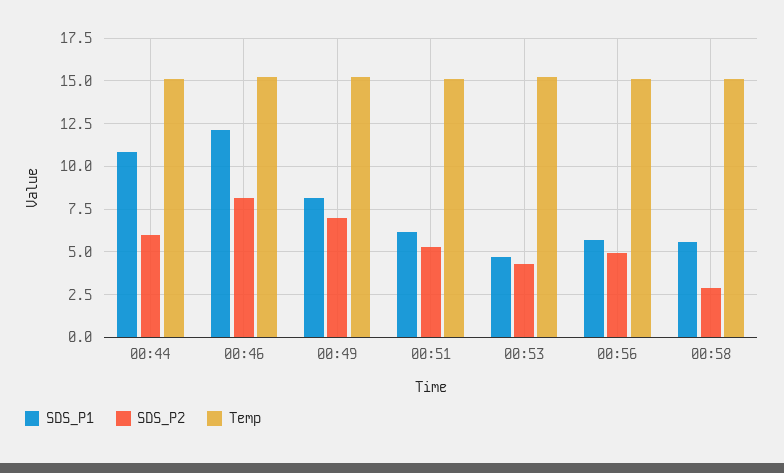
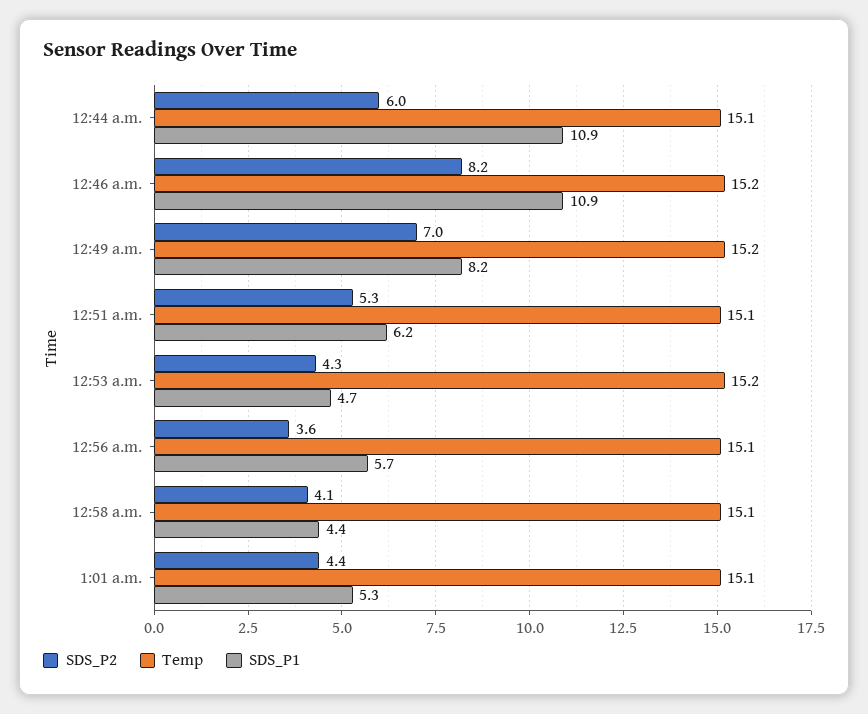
SDS_P1, 00:46: 12 -> 10.9
SDS_P2, 00:56: 5 -> 3.6
SDS_P1, 00:58: 5.5 -> 4.4
SDS_P2, 00:58: 3 -> 4.1
SDS_P2, 1:01 a.m.: none -> 4.4
Temp, 1:01 a.m.: none -> 15.1
SDS_P1, 1:01 a.m.: none -> 5.3

